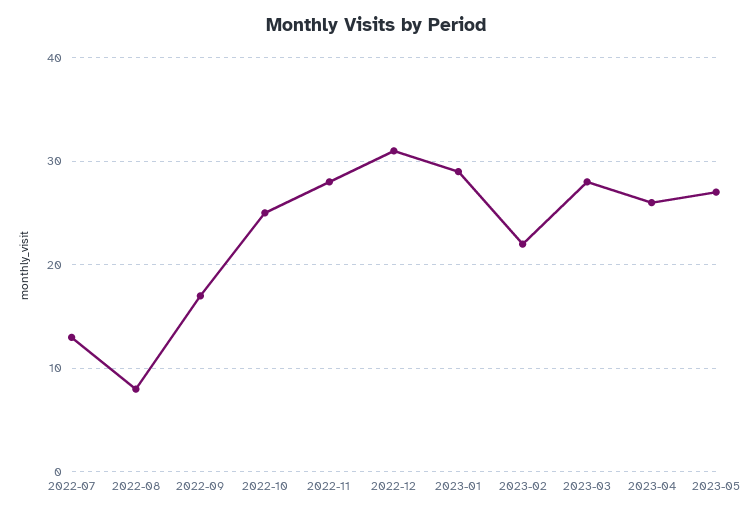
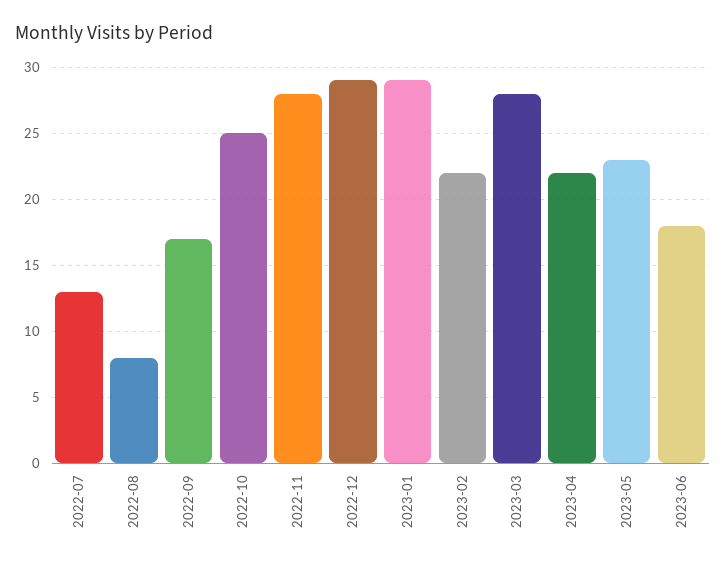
2022-12: 31 -> 29
2023-04: 26 -> 22
2023-05: 27 -> 23
2023-06: none -> 18

